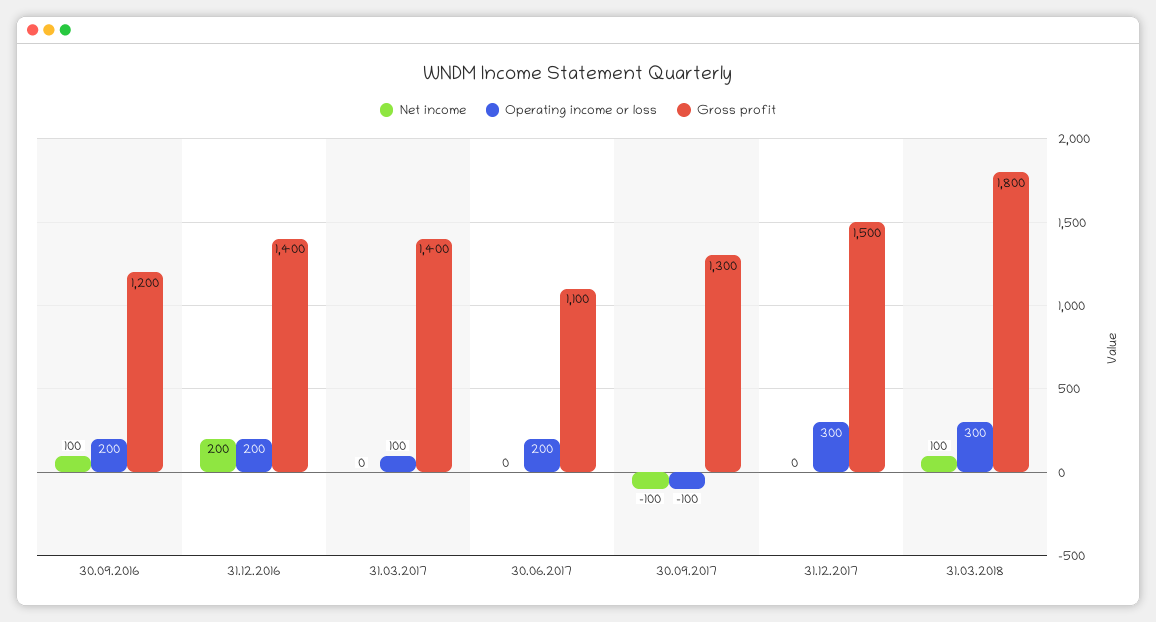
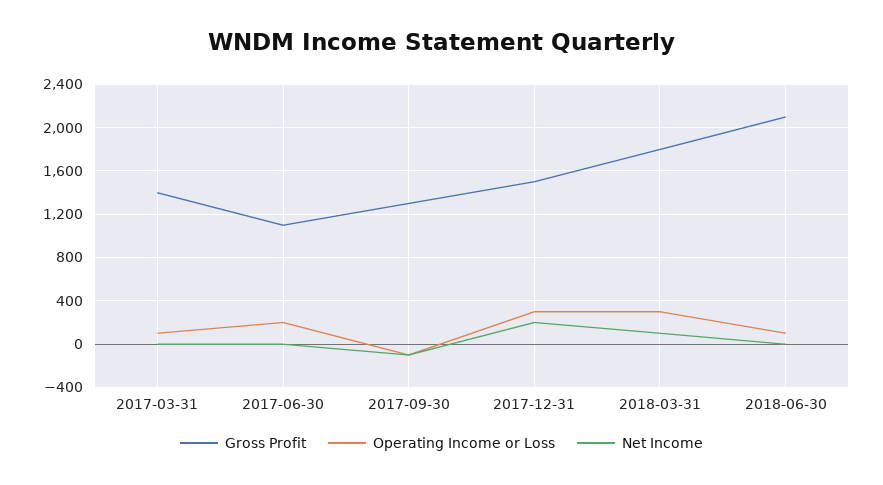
Net income, 30.09.2016: 100 -> none
Operating income or loss, 30.09.2016: 200 -> none
Gross profit, 30.09.2016: 1200 -> none
Net income, 31.12.2016: 200 -> none
Operating income or loss, 31.12.2016: 200 -> none
Gross profit, 31.12.2016: 1400 -> none
Net income, 31.12.2017: 0 -> 200
Gross profit, 2018-06-30: none -> 2100
Operating income or loss, 2018-06-30: none -> 100
Net income, 2018-06-30: none -> 0

